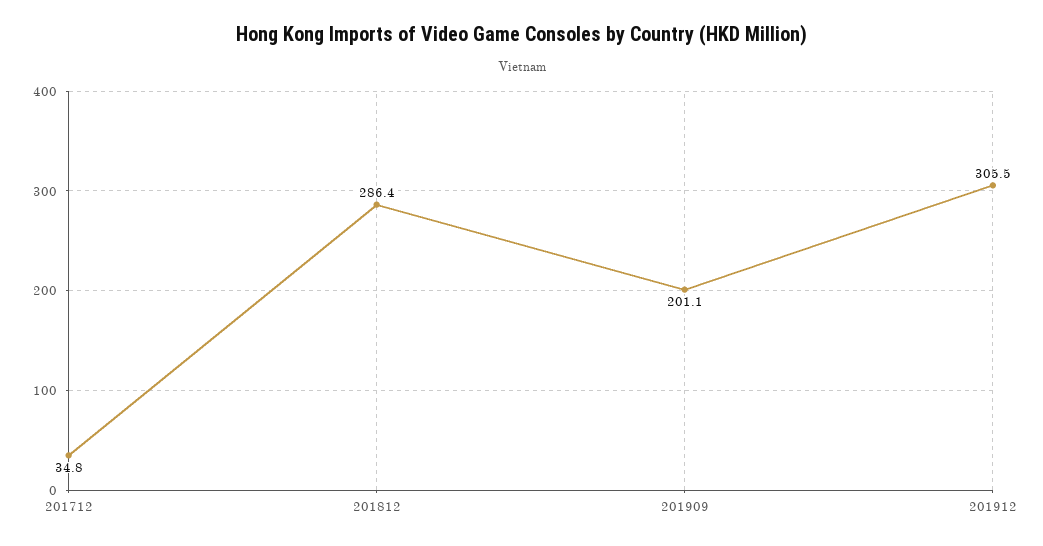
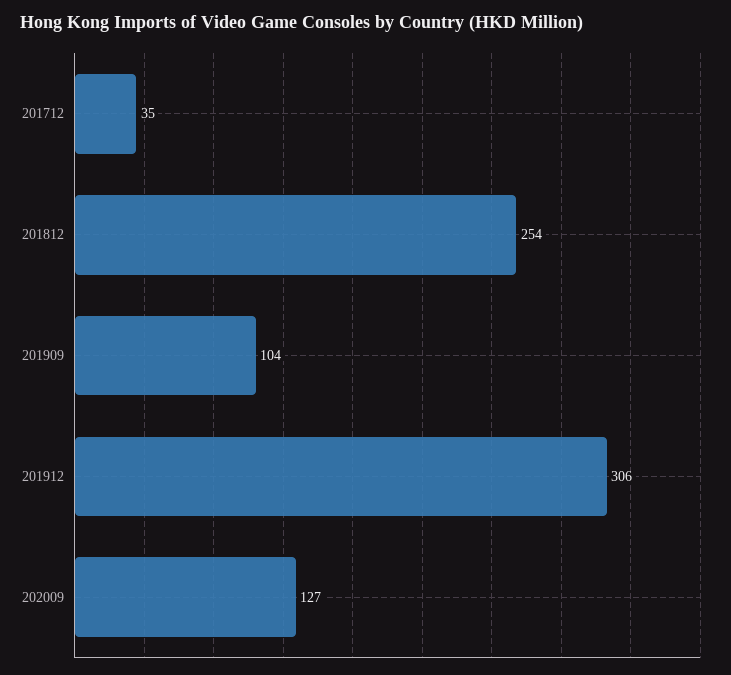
201812: 286.4 -> 254
201909: 201.1 -> 104
202009: none -> 127

